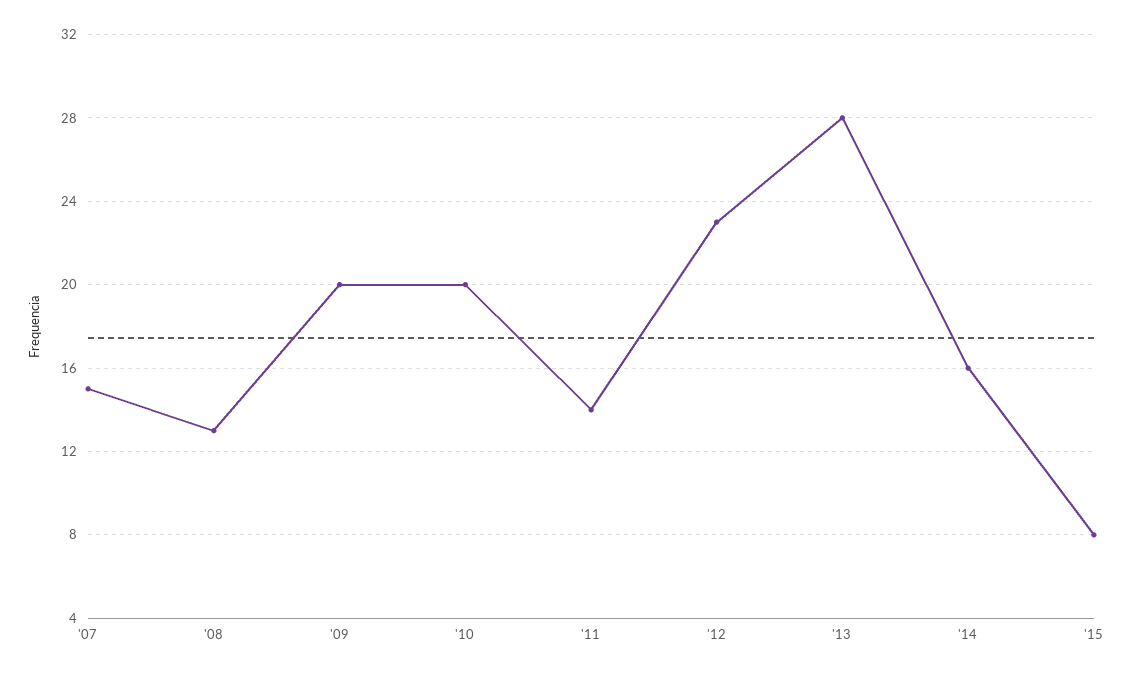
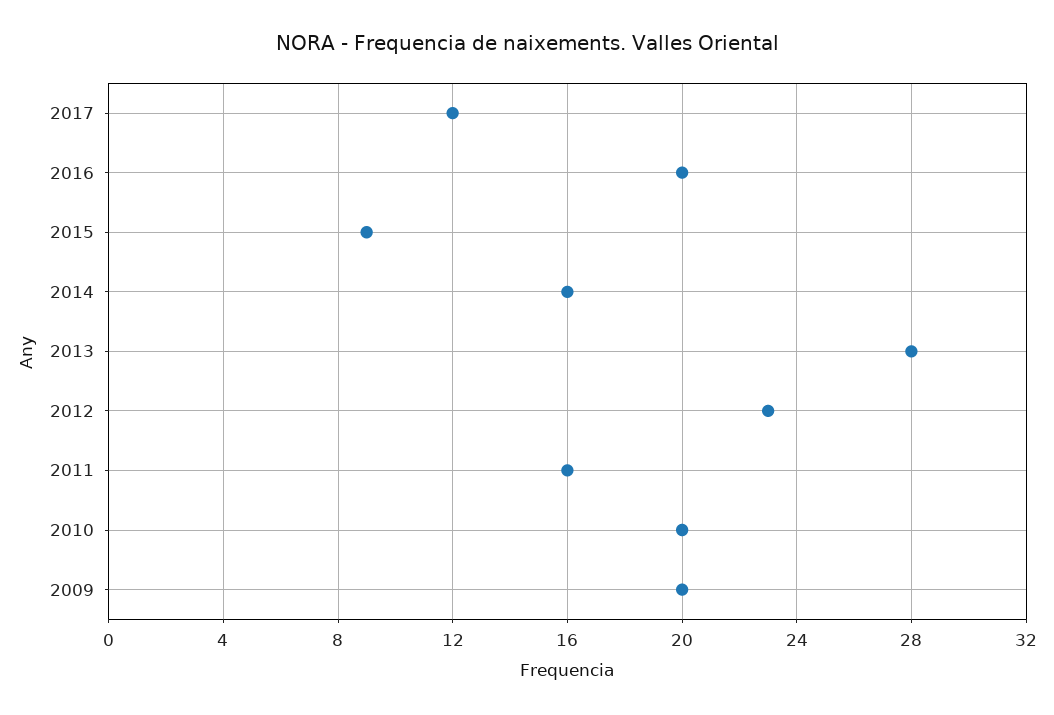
'07: 15 -> none
'08: 13 -> none
'11: 14 -> 16
'15: 8 -> 9
2017: none -> 12
2016: none -> 20

